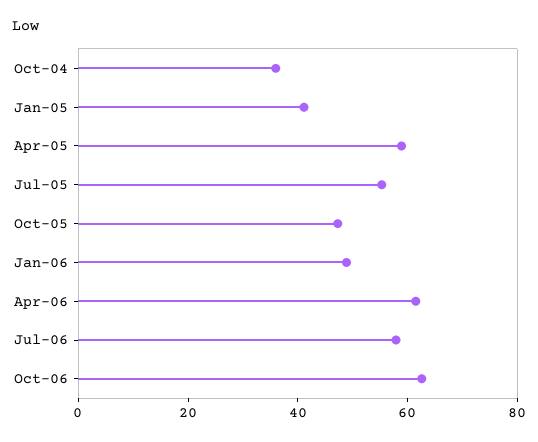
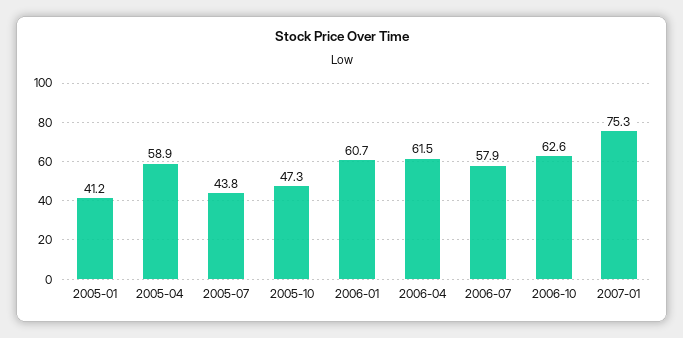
Oct-04: 35 -> none
Jul-05: 55 -> 43.8
Jan-06: 50 -> 60.7
2007-01: none -> 75.3

